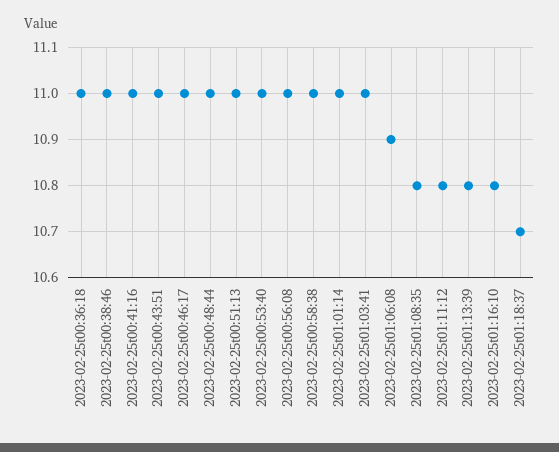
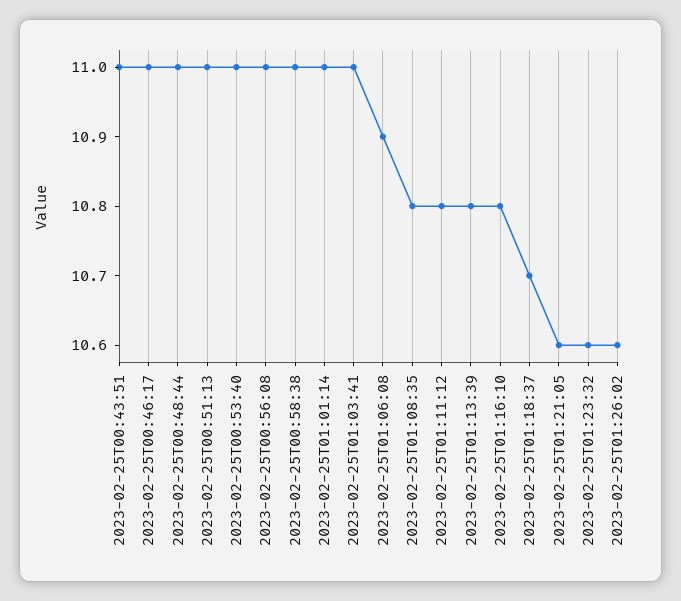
2023-02-25t00:36:18: 11 -> none
2023-02-25t00:38:46: 11 -> none
2023-02-25t00:41:16: 11 -> none
2023-02-25T01:21:05: none -> 10.6
2023-02-25T01:23:32: none -> 10.6
2023-02-25T01:26:02: none -> 10.6

